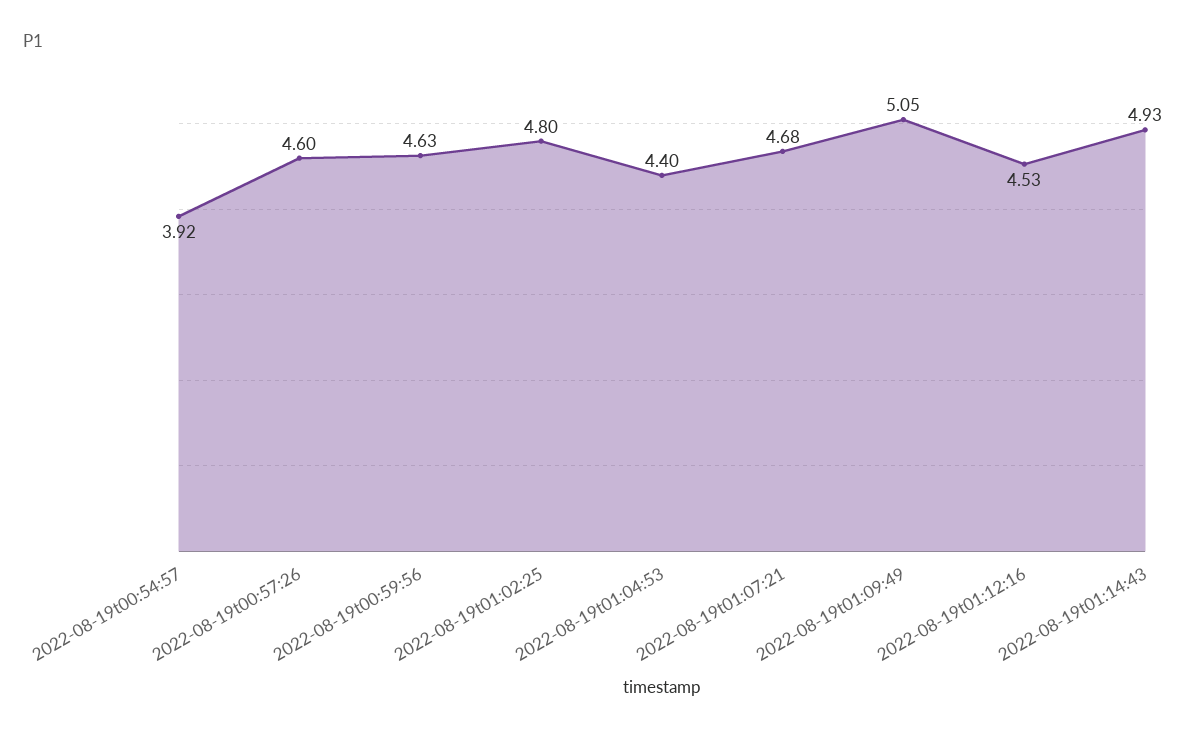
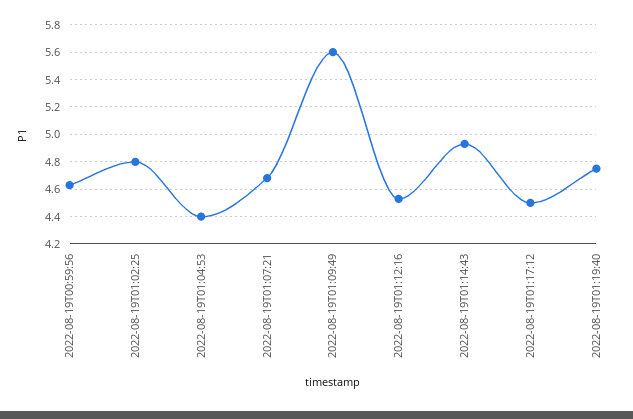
2022-08-19t00:54:57: 3.92 -> none
2022-08-19t00:57:26: 4.6 -> none
2022-08-19t01:09:49: 5.05 -> 5.6
2022-08-19T01:17:12: none -> 4.5
2022-08-19T01:19:40: none -> 4.75

